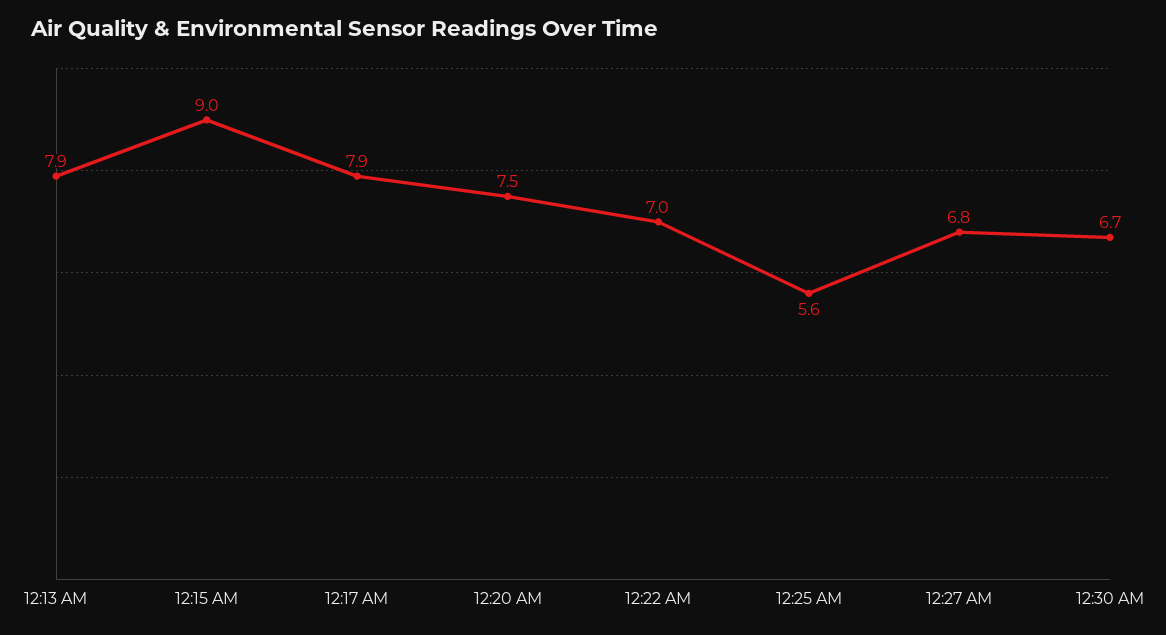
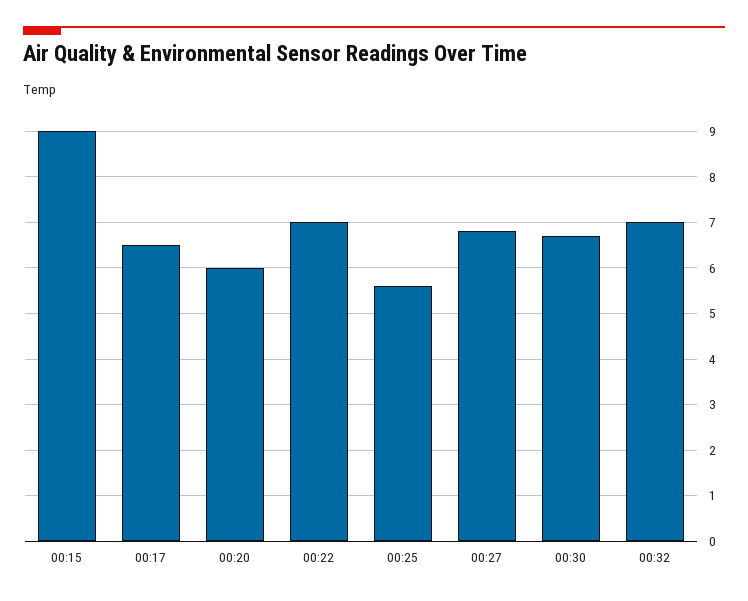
12:13 AM: 7.9 -> none
12:17 AM: 7.9 -> 6.5
12:20 AM: 7.5 -> 6
00:32: none -> 7

